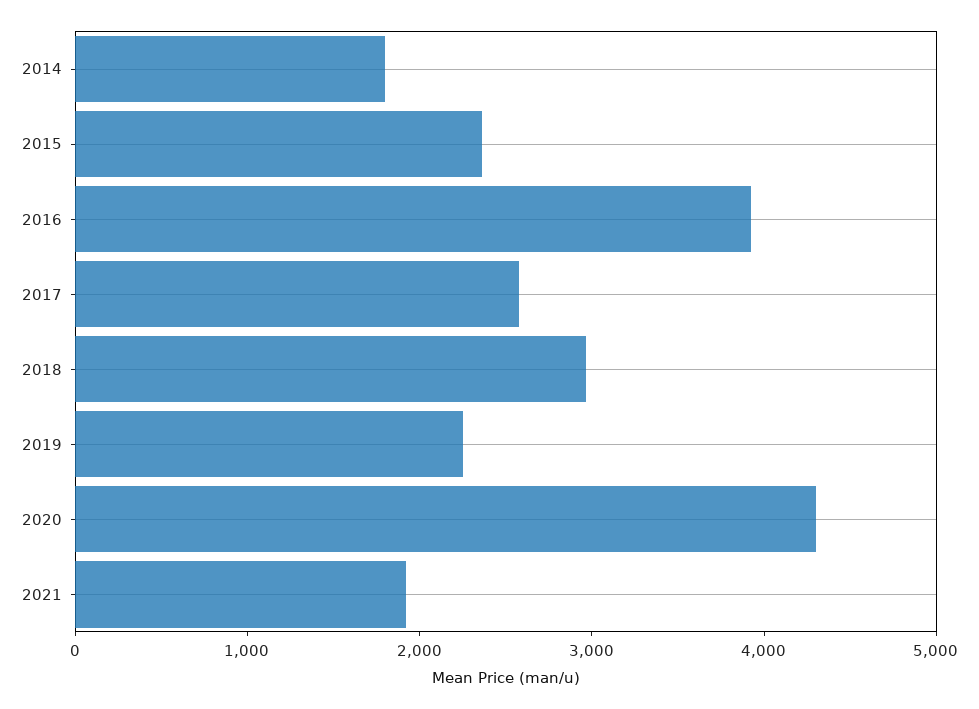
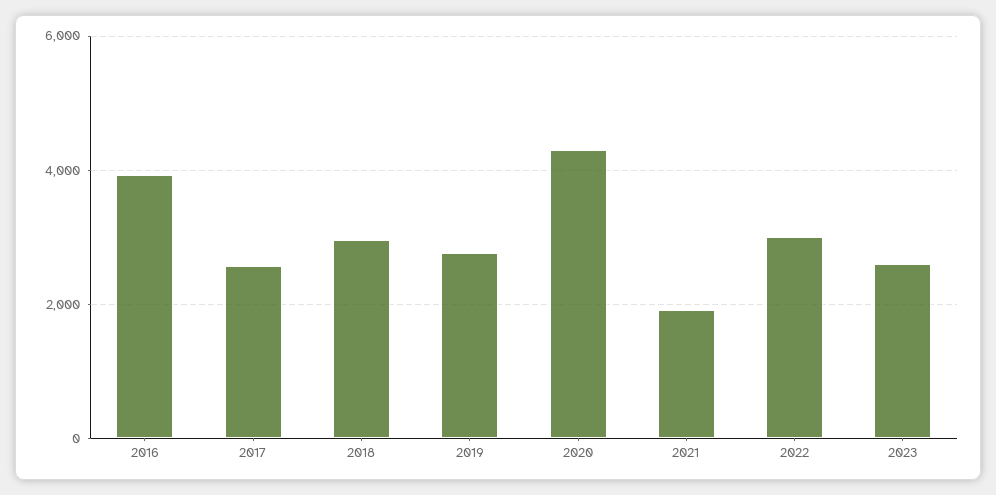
2014: 1800 -> none
2015: 2400 -> none
2019: 2200 -> 2800
2022: none -> 3000
2023: none -> 2600

